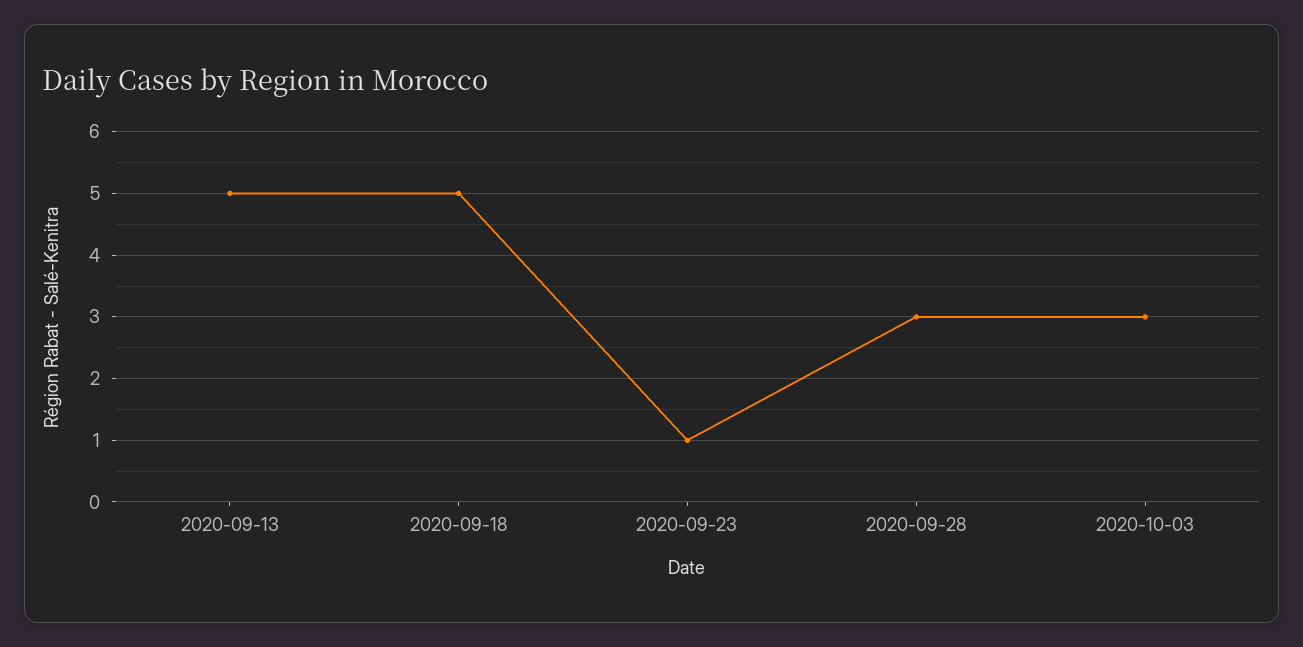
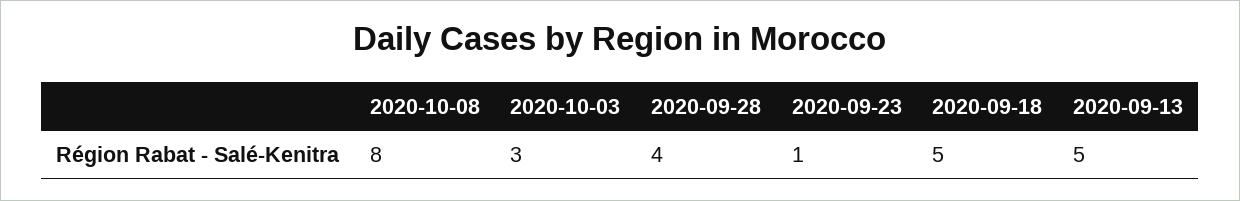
2020-09-28: 3 -> 4
2020-10-08: none -> 8

